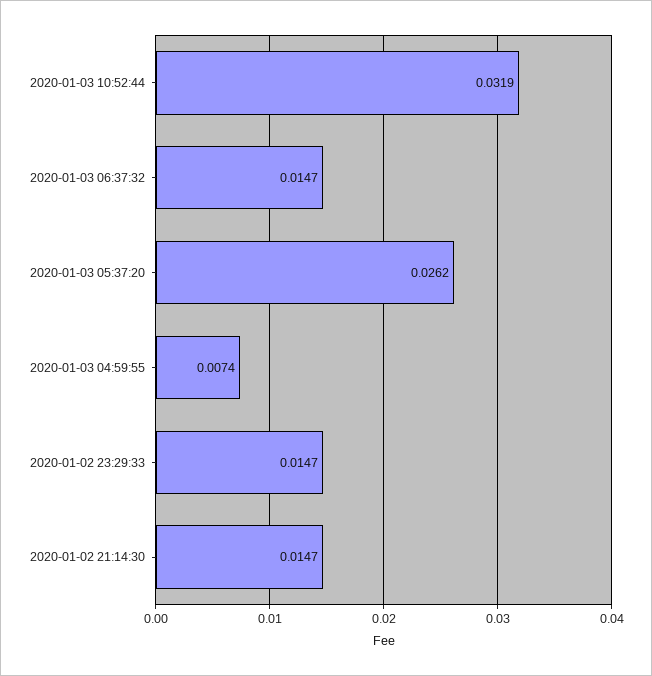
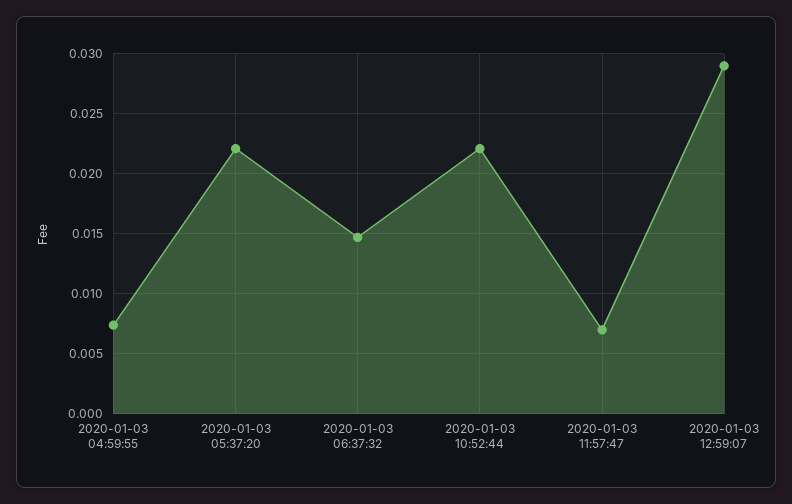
2020-01-03 10:52:44: 0.0319 -> 0.022
2020-01-03 05:37:20: 0.0262 -> 0.022
2020-01-02 23:29:33: 0.0147 -> none
2020-01-02 21:14:30: 0.0147 -> none
2020-01-03 11:57:47: none -> 0.007
2020-01-03 12:59:07: none -> 0.029

